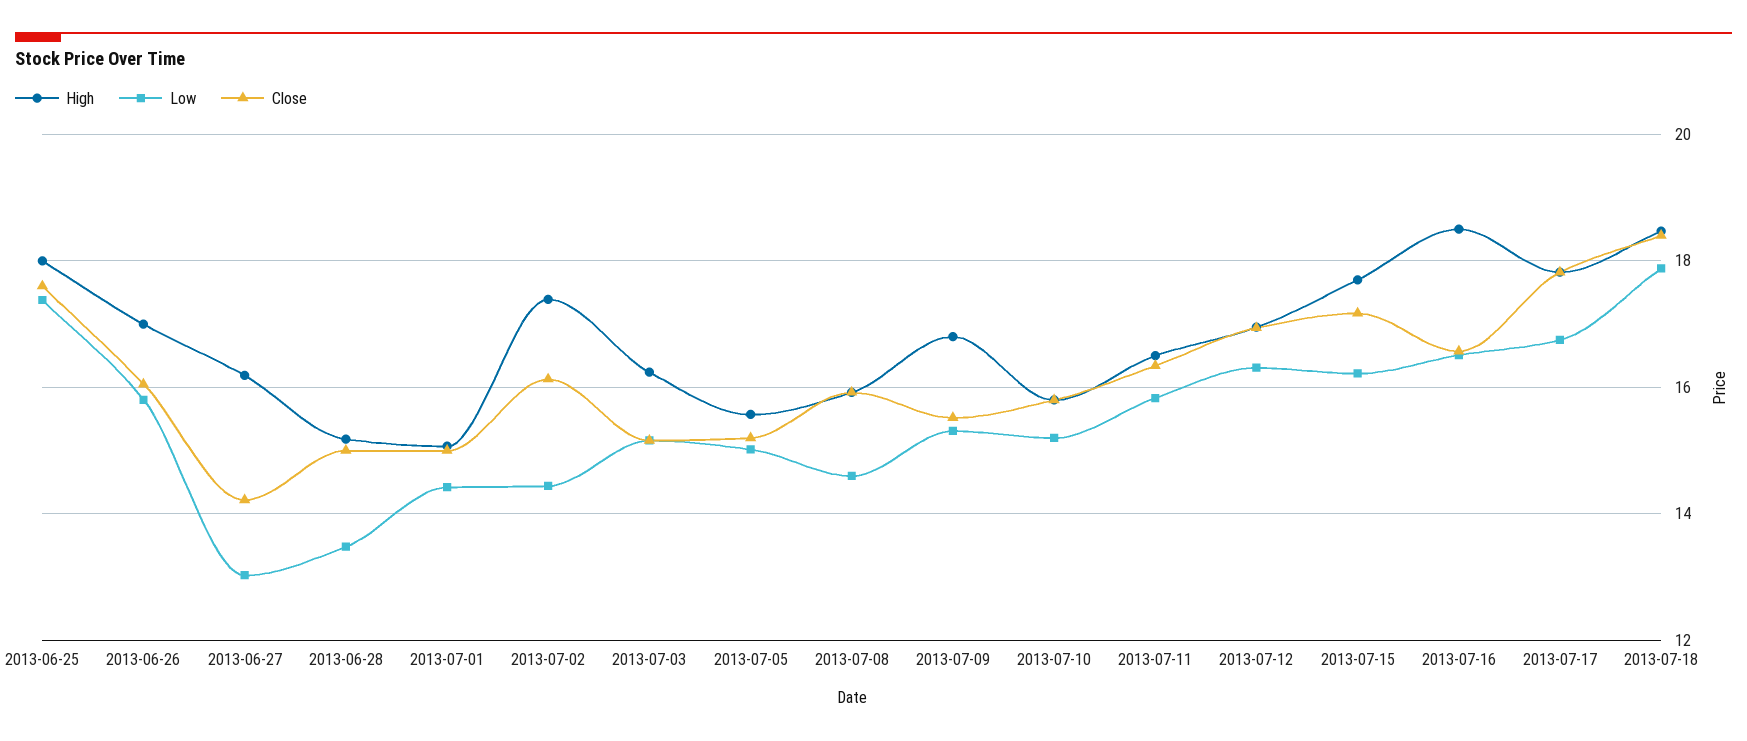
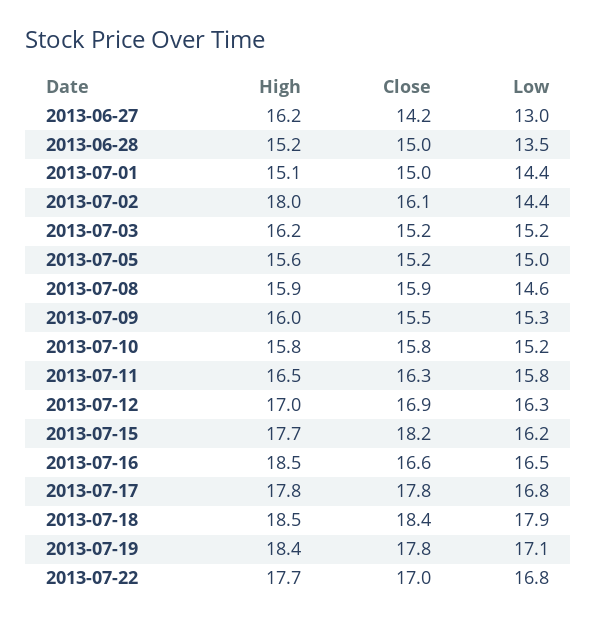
High, 2013-06-25: 18 -> none
Low, 2013-06-25: 17.4 -> none
Close, 2013-06-25: 17.6 -> none
High, 2013-06-26: 17 -> none
Low, 2013-06-26: 15.8 -> none
Close, 2013-06-26: 16 -> none
High, 2013-07-02: 17.4 -> 18
High, 2013-07-09: 16.8 -> 16
Close, 2013-07-15: 17.2 -> 18.2
High, 2013-07-19: none -> 18.4
Close, 2013-07-19: none -> 17.8
Low, 2013-07-19: none -> 17.1
High, 2013-07-22: none -> 17.7
Close, 2013-07-22: none -> 17
Low, 2013-07-22: none -> 16.8

